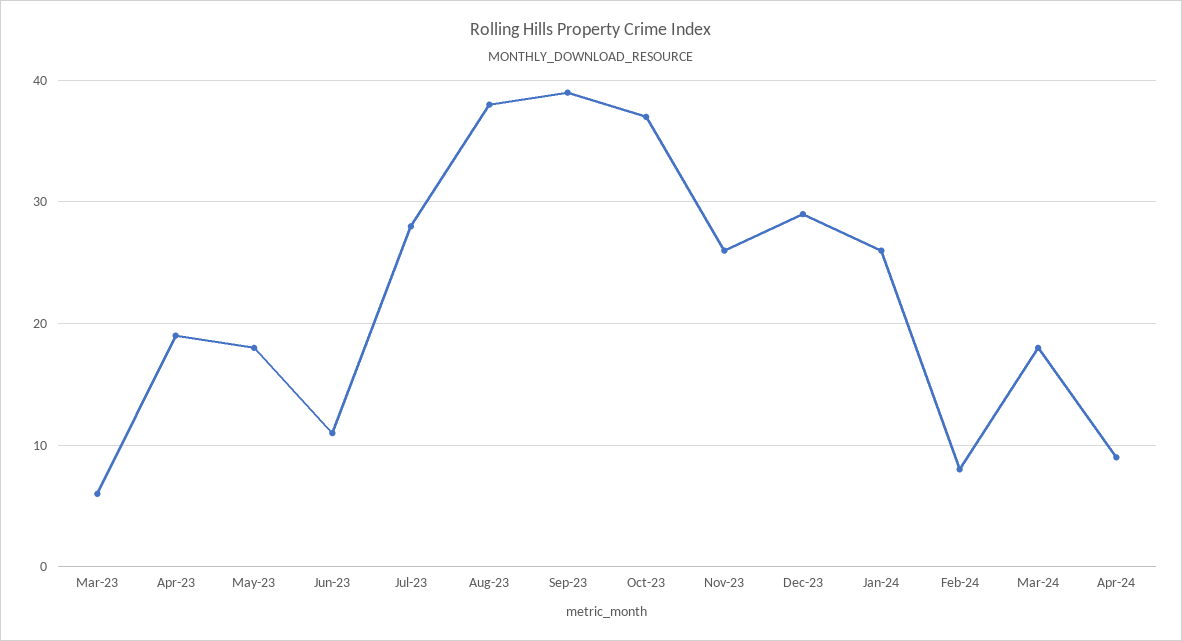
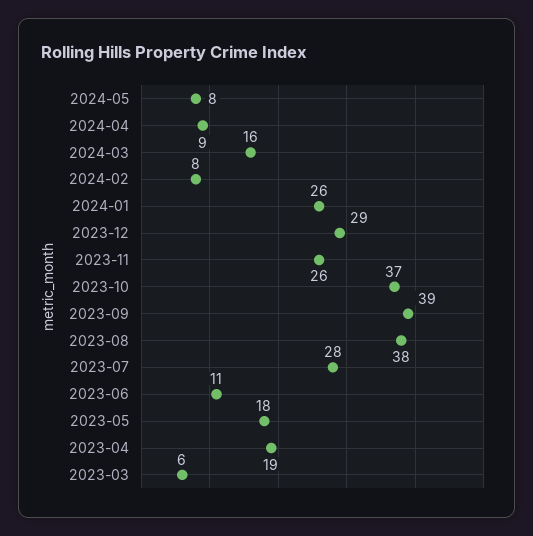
Mar-24: 18 -> 16
2024-05: none -> 8

